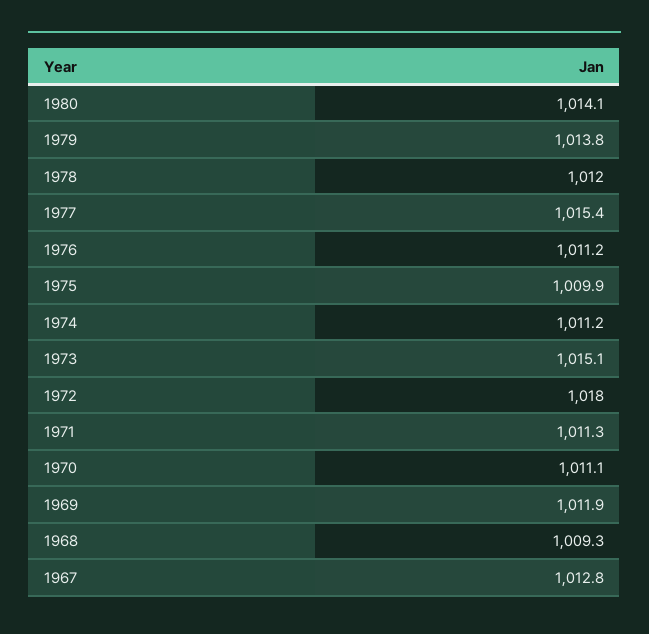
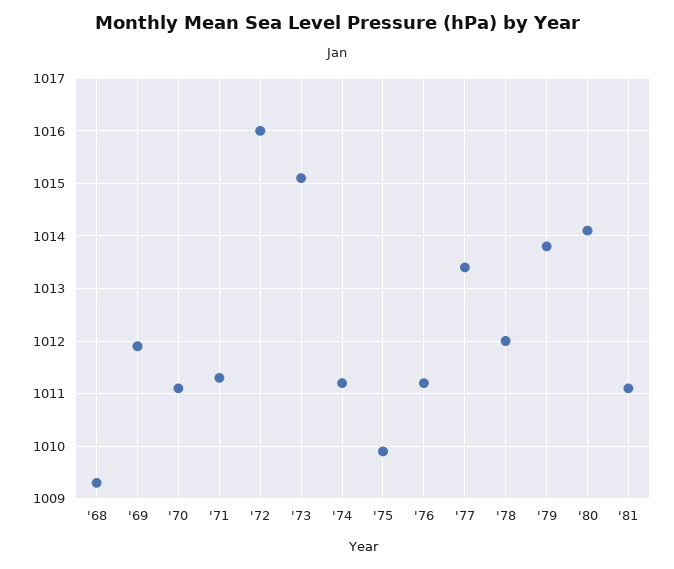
1977: 1015.4 -> 1013.5
1972: 1018 -> 1016
1967: 1012.8 -> none
'81: none -> 1011

